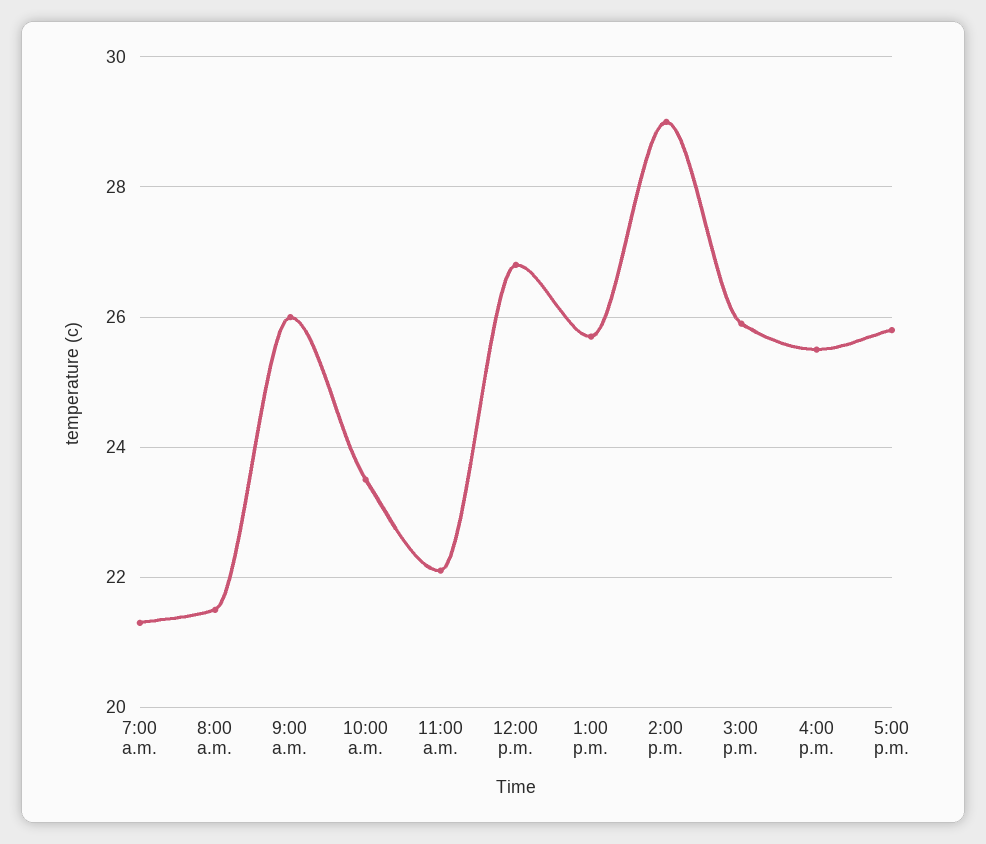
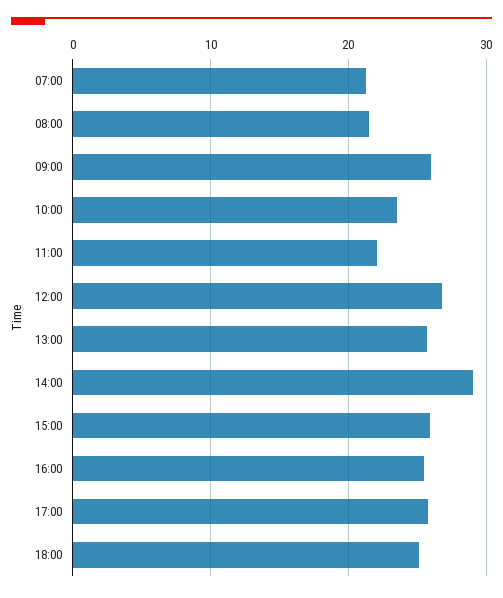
18:00: none -> 25

